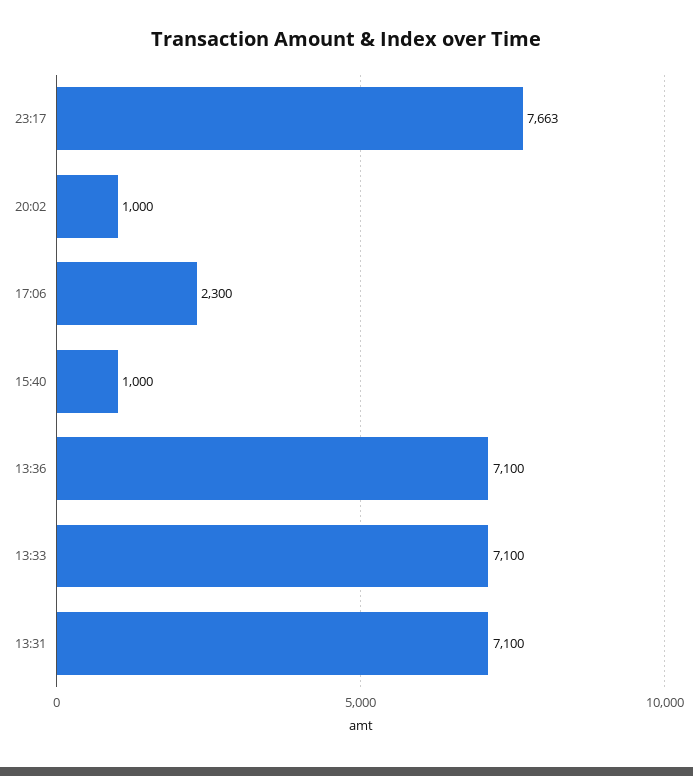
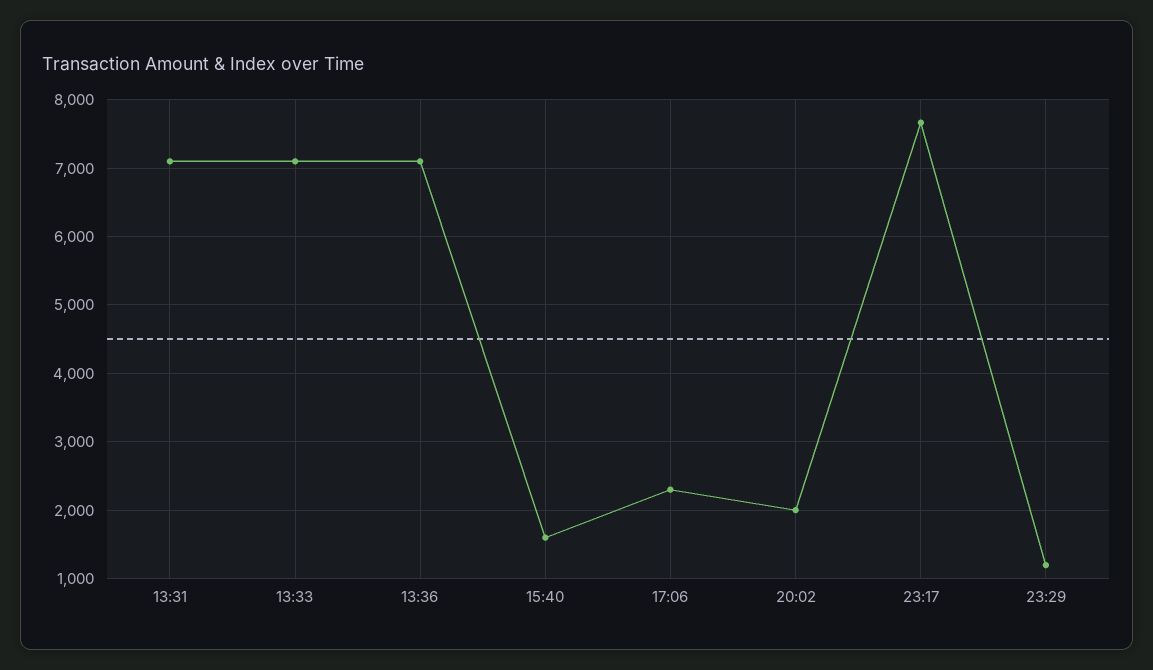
20:02: 1000 -> 2000
15:40: 1000 -> 1600
23:29: none -> 1200

